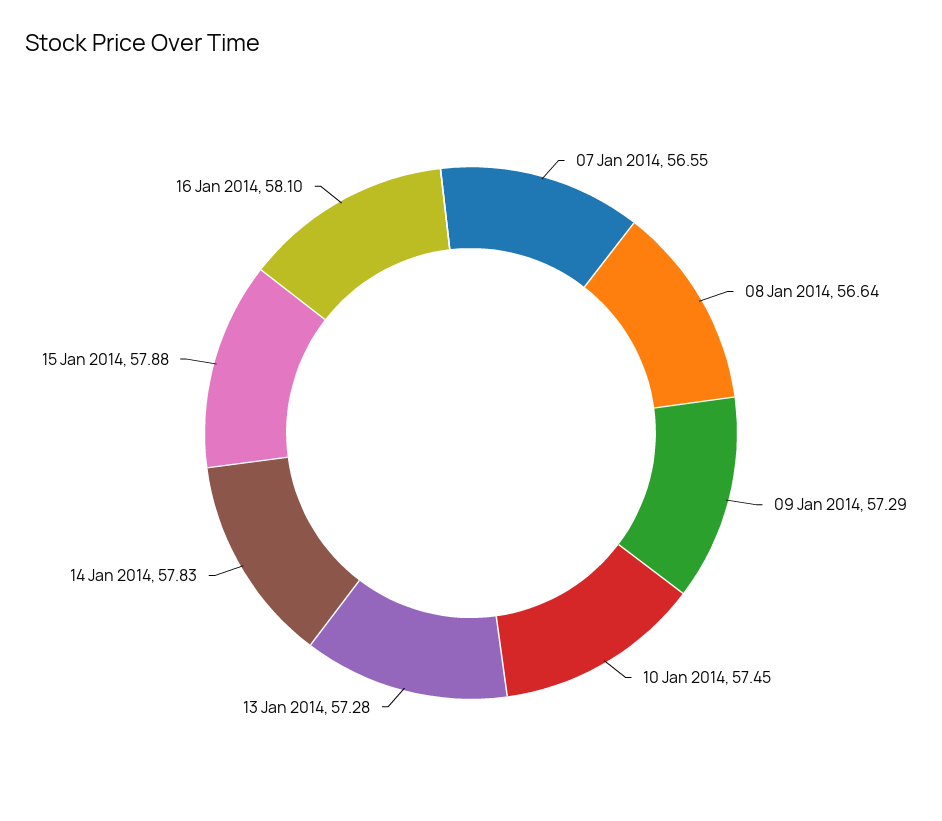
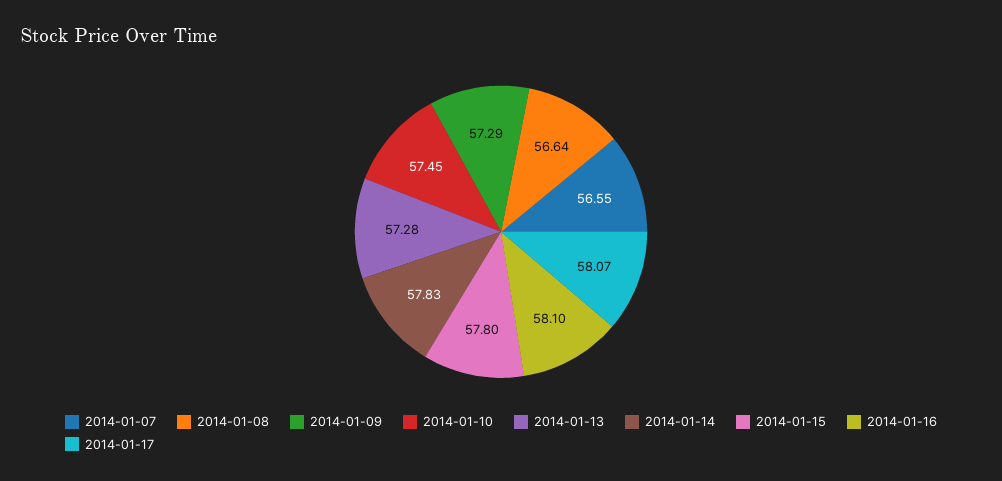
15 Jan 2014: 57.88 -> 57.8
2014-01-17: none -> 58.07

